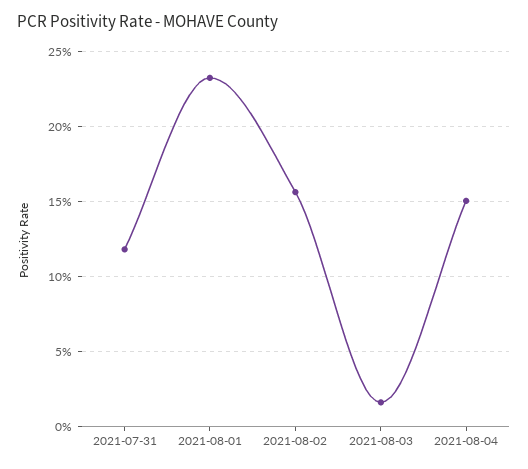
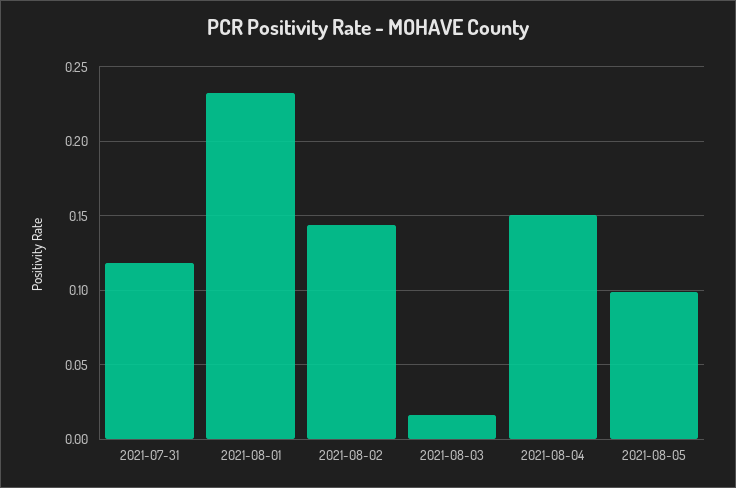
2021-08-02: 0.155 -> 0.145
2021-08-05: none -> 0.1

